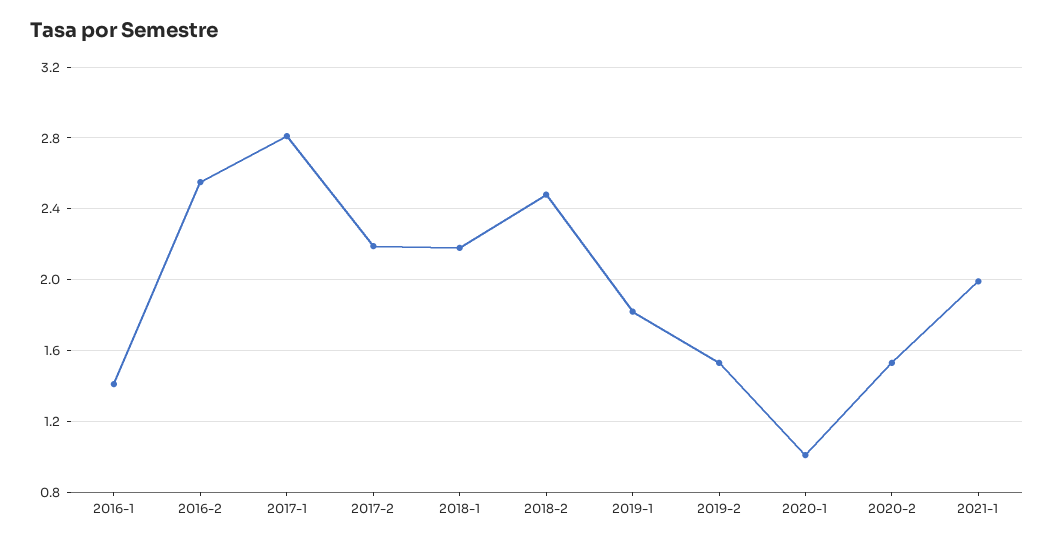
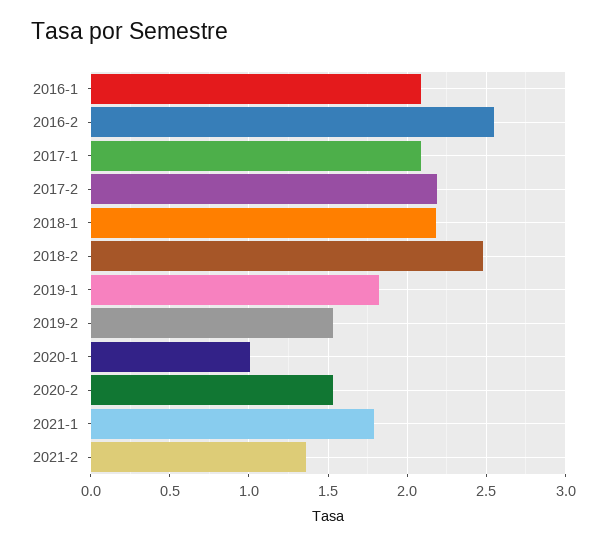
2016-1: 1.4 -> 2.1
2017-1: 2.8 -> 2.1
2021-1: 2 -> 1.8
2021-2: none -> 1.35

